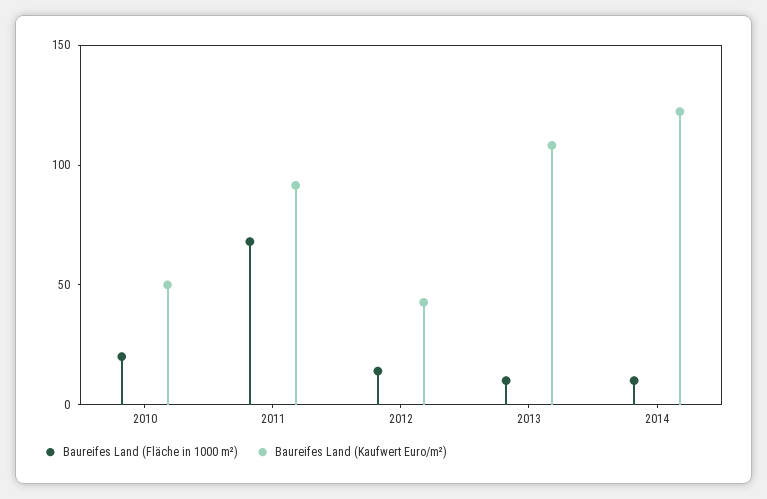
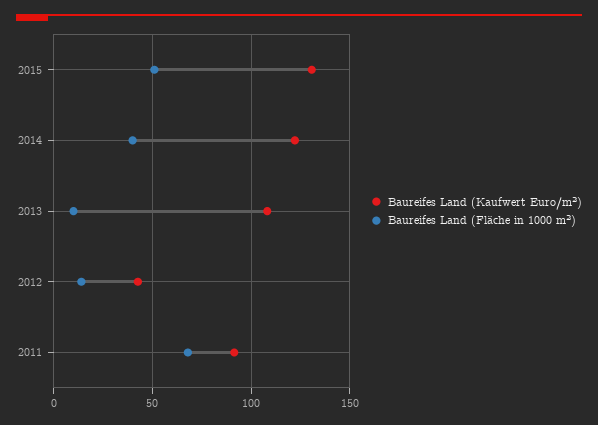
Baureifes Land (Fläche in 1000 m²), 2010: 20 -> none
Baureifes Land (Kaufwert Euro/m²), 2010: 50 -> none
Baureifes Land (Fläche in 1000 m²), 2014: 10 -> 40
Baureifes Land (Kaufwert Euro/m²), 2015: none -> 130
Baureifes Land (Fläche in 1000 m²), 2015: none -> 50

